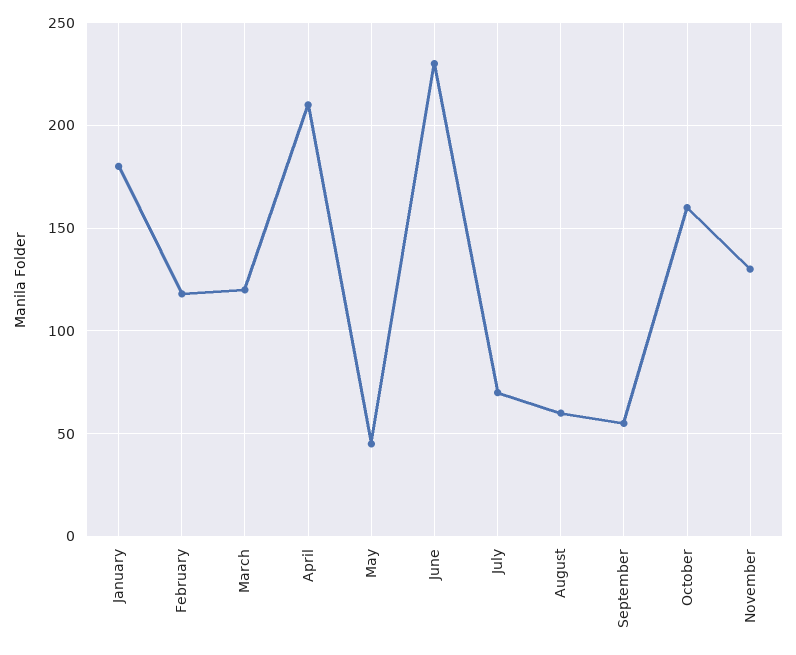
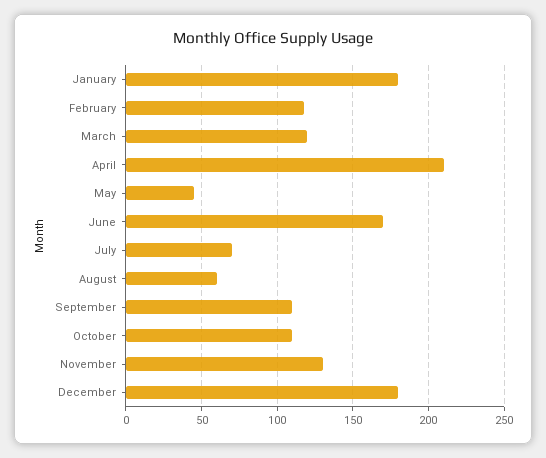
June: 230 -> 170
September: 55 -> 110
October: 160 -> 110
December: none -> 180

